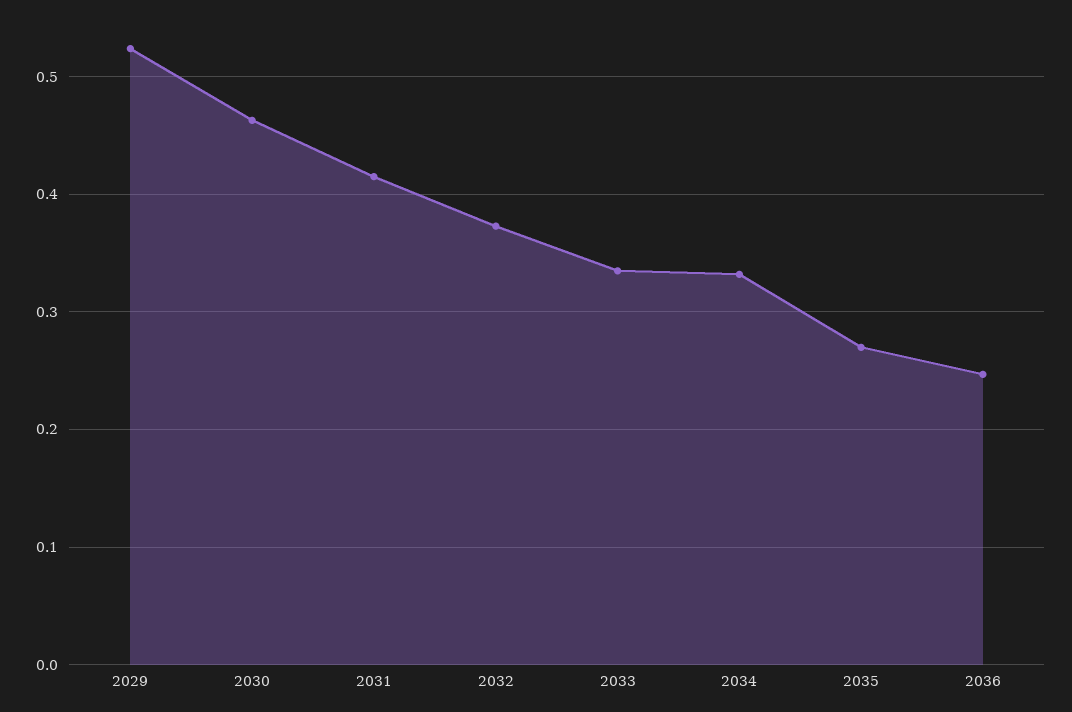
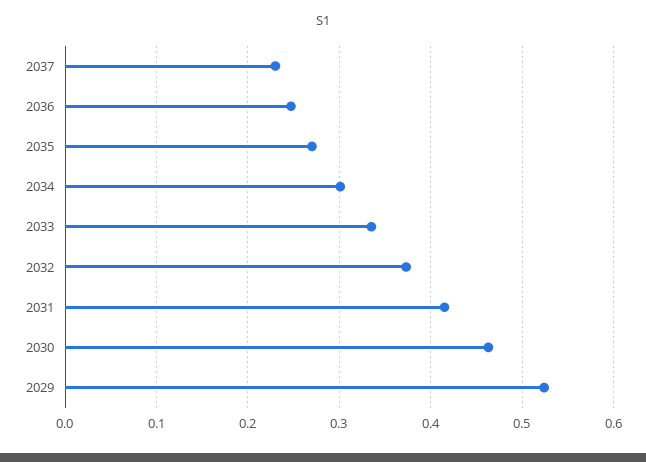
2034: 0.33 -> 0.3
2037: none -> 0.23

